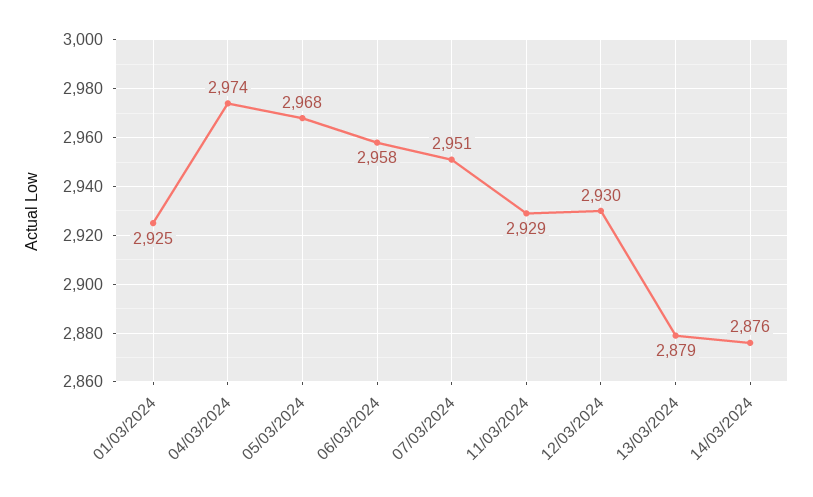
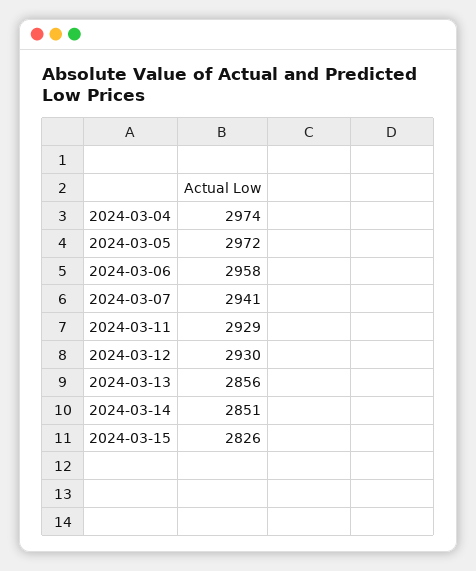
01/03/2024: 2925 -> none
05/03/2024: 2968 -> 2972
07/03/2024: 2951 -> 2941
13/03/2024: 2879 -> 2856
14/03/2024: 2876 -> 2851
2024-03-15: none -> 2826

